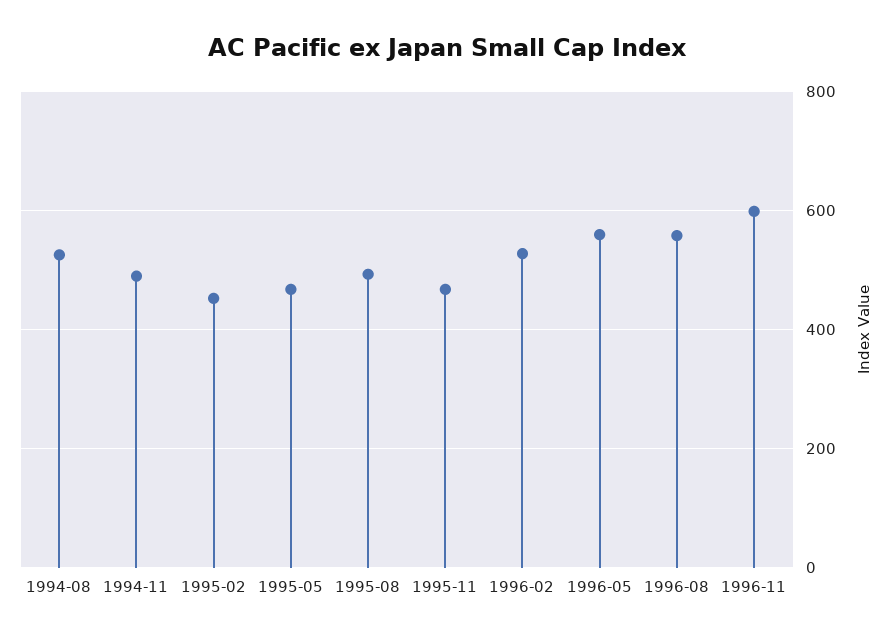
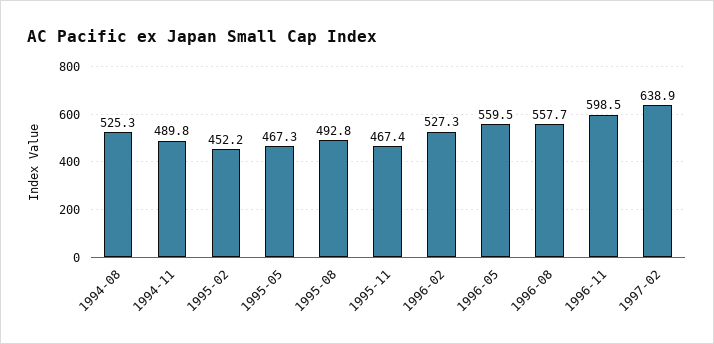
1997-02: none -> 638.9

